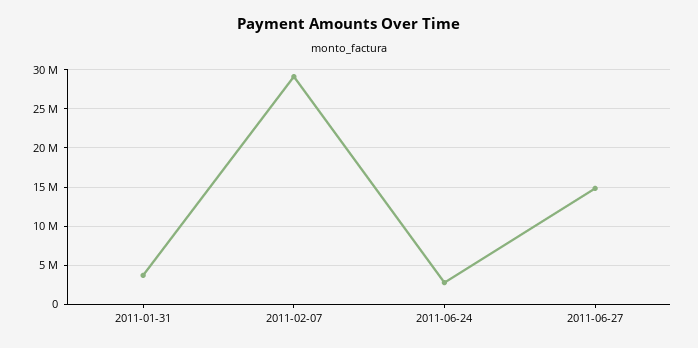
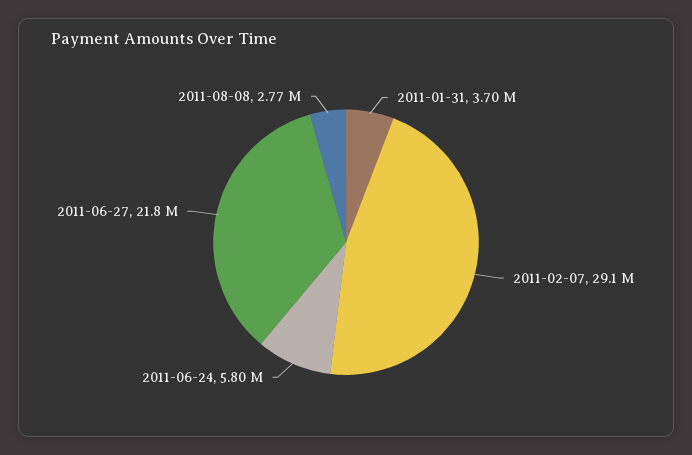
2011-06-24: 3000000 -> 5800000
2011-06-27: 15000000 -> 21800000
2011-08-08: none -> 2770000

